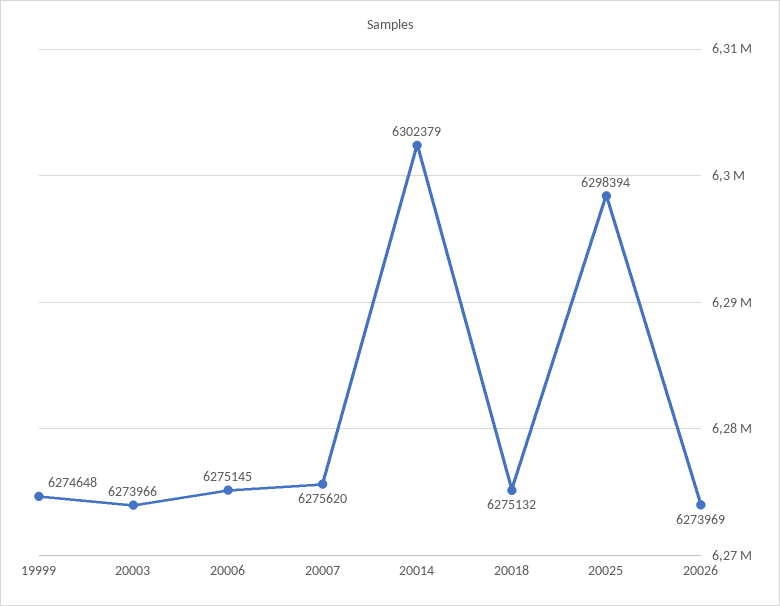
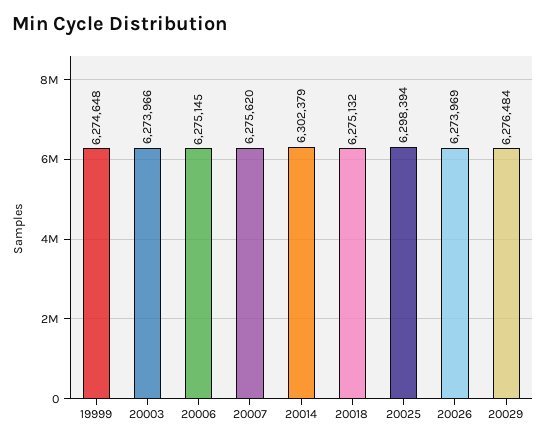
20029: none -> 6276484

